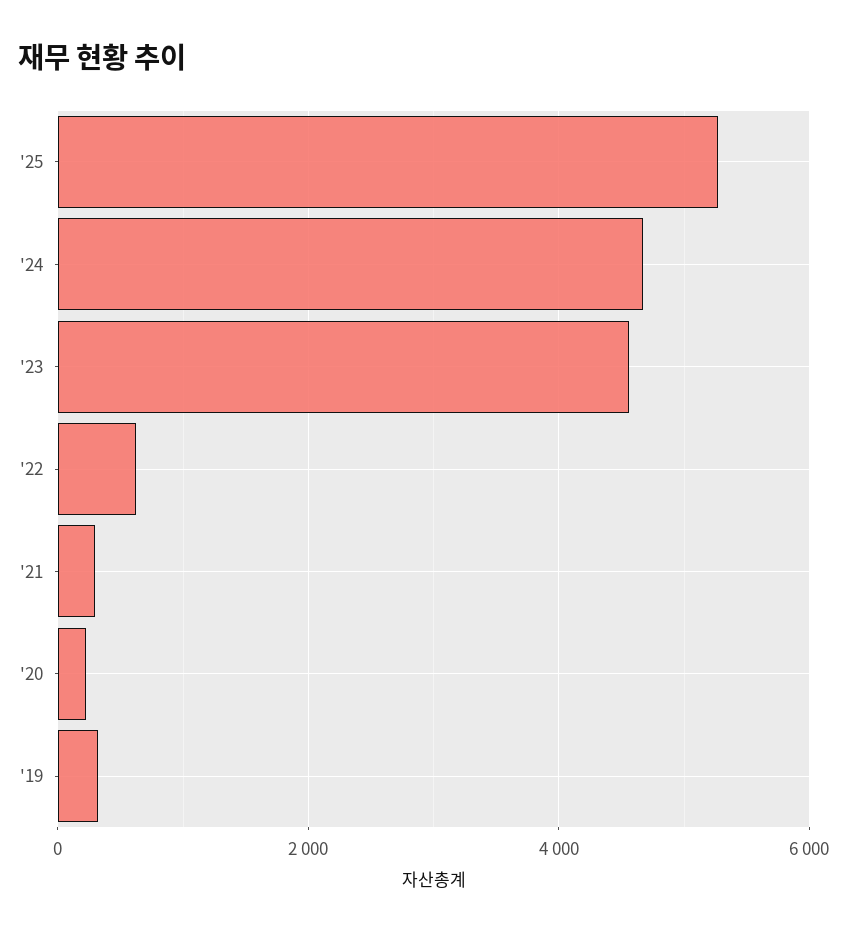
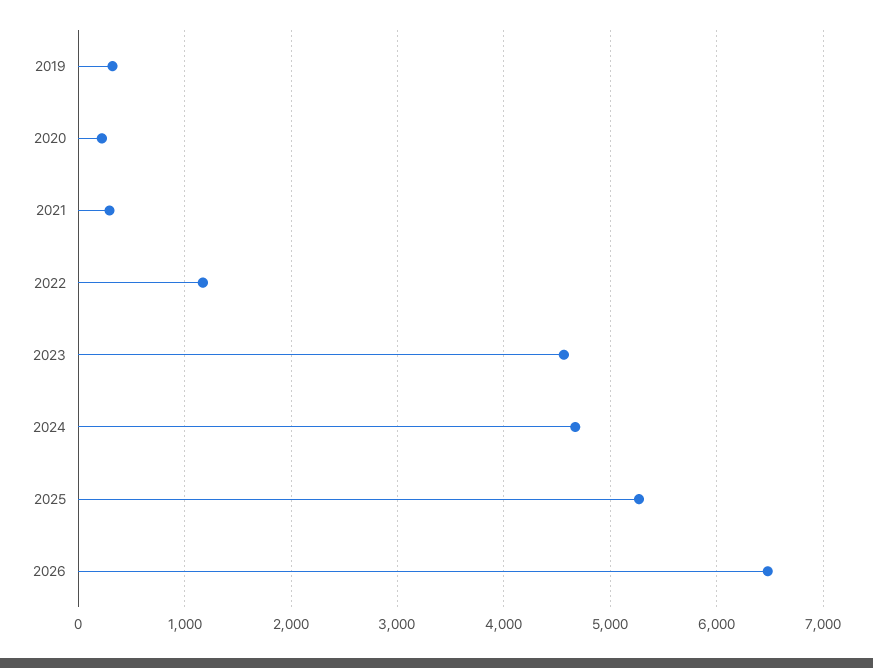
'22: 600 -> 1200
2026: none -> 6500

